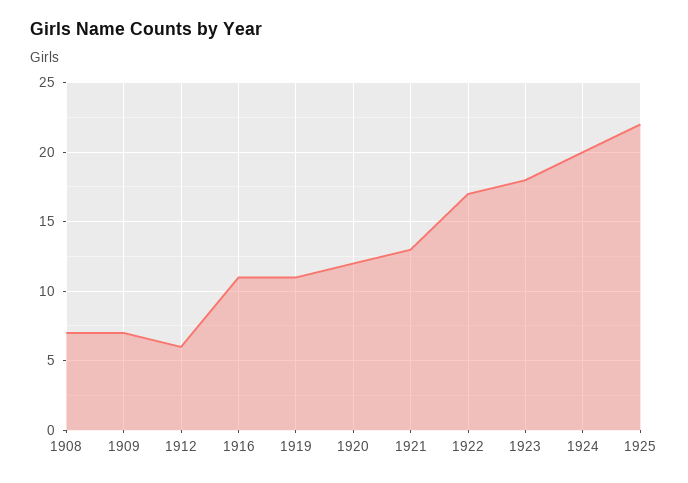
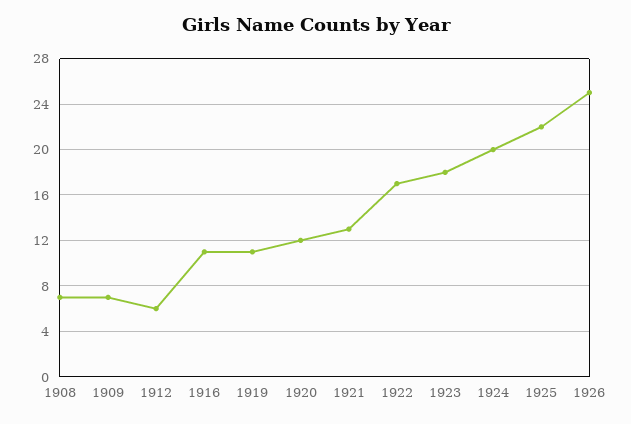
1926: none -> 25

